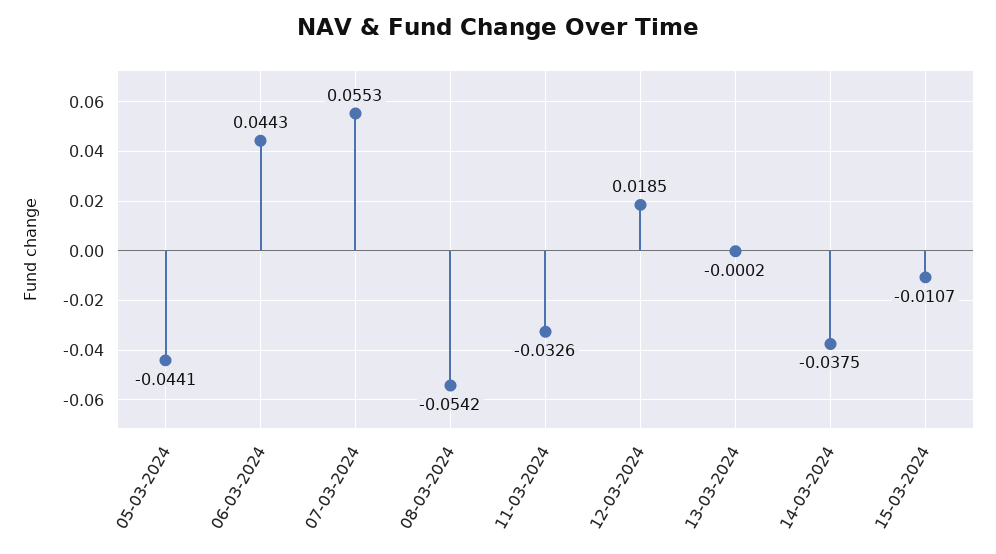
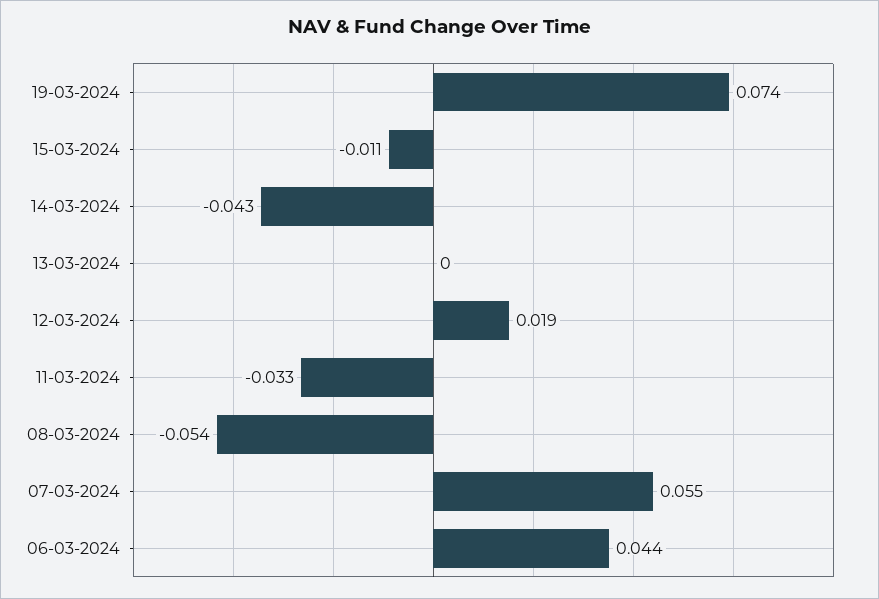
05-03-2024: -0.0441 -> none
14-03-2024: -0.0375 -> -0.043
19-03-2024: none -> 0.074

